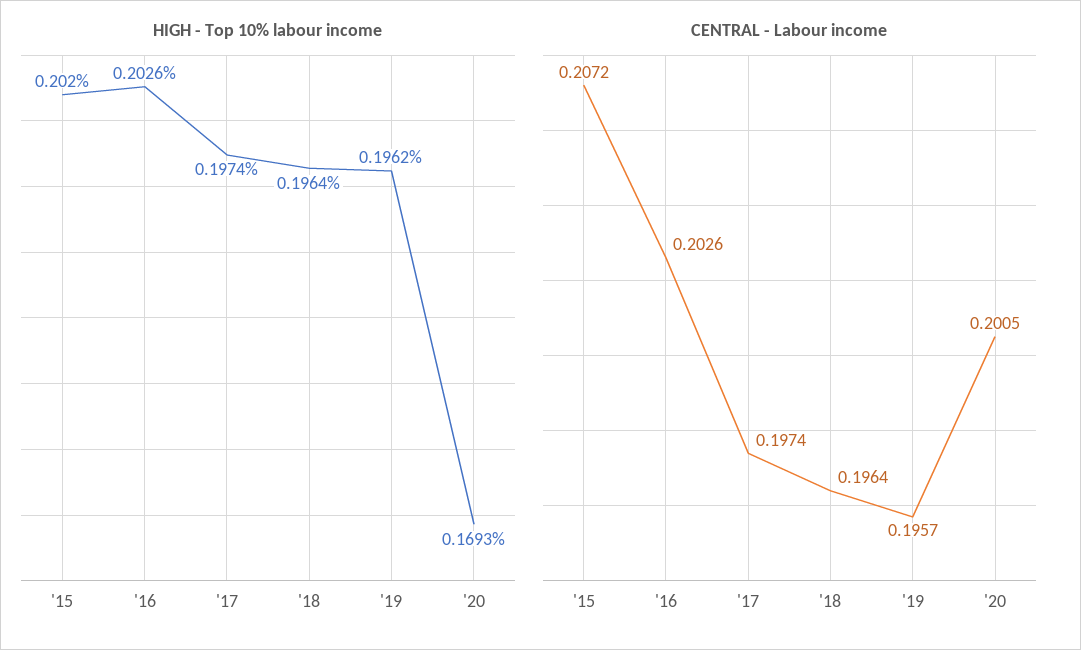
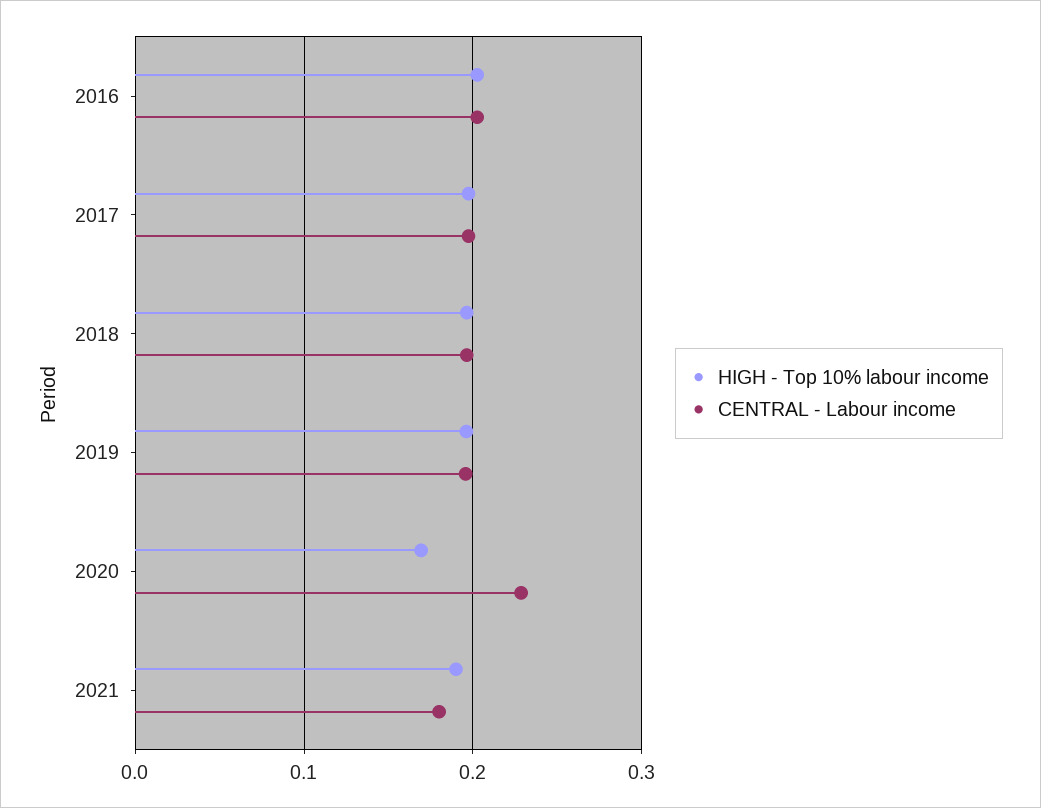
HIGH - Top 10% labour income, '15: 0.202 -> none
CENTRAL - Labour income, '15: 0.2072 -> none
CENTRAL - Labour income, '20: 0.2005 -> 0.23
HIGH - Top 10% labour income, 2021: none -> 0.19
CENTRAL - Labour income, 2021: none -> 0.18

